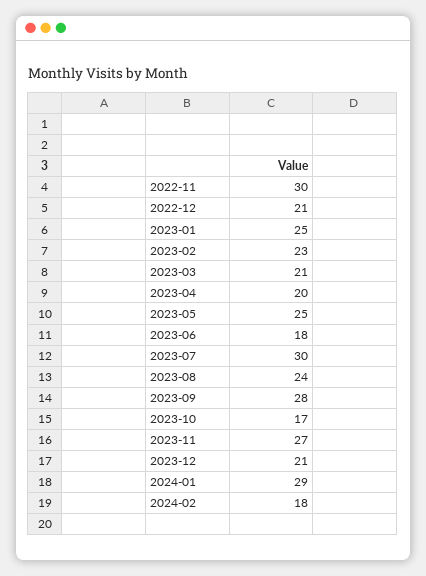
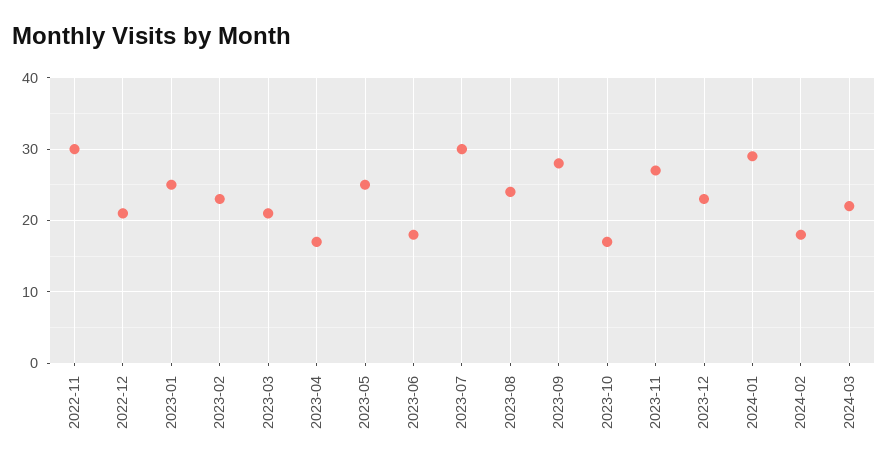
2023-04: 20 -> 17
2023-12: 21 -> 23
2024-03: none -> 22

